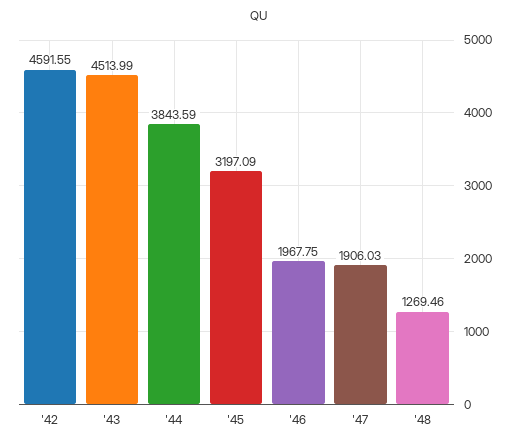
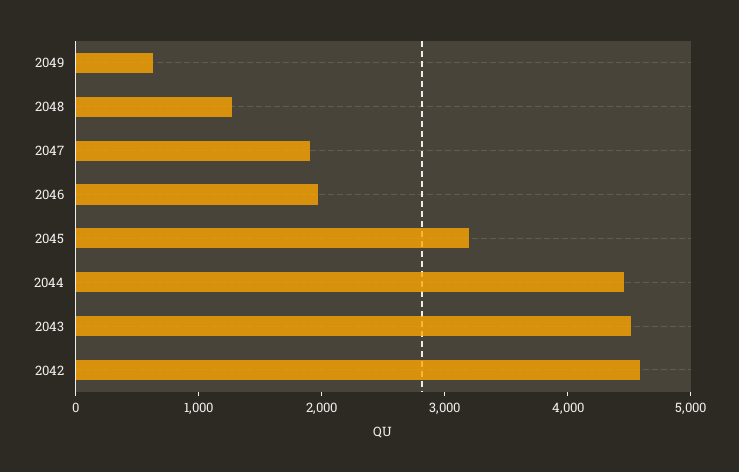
'44: 3843.59 -> 4400
2049: none -> 600

